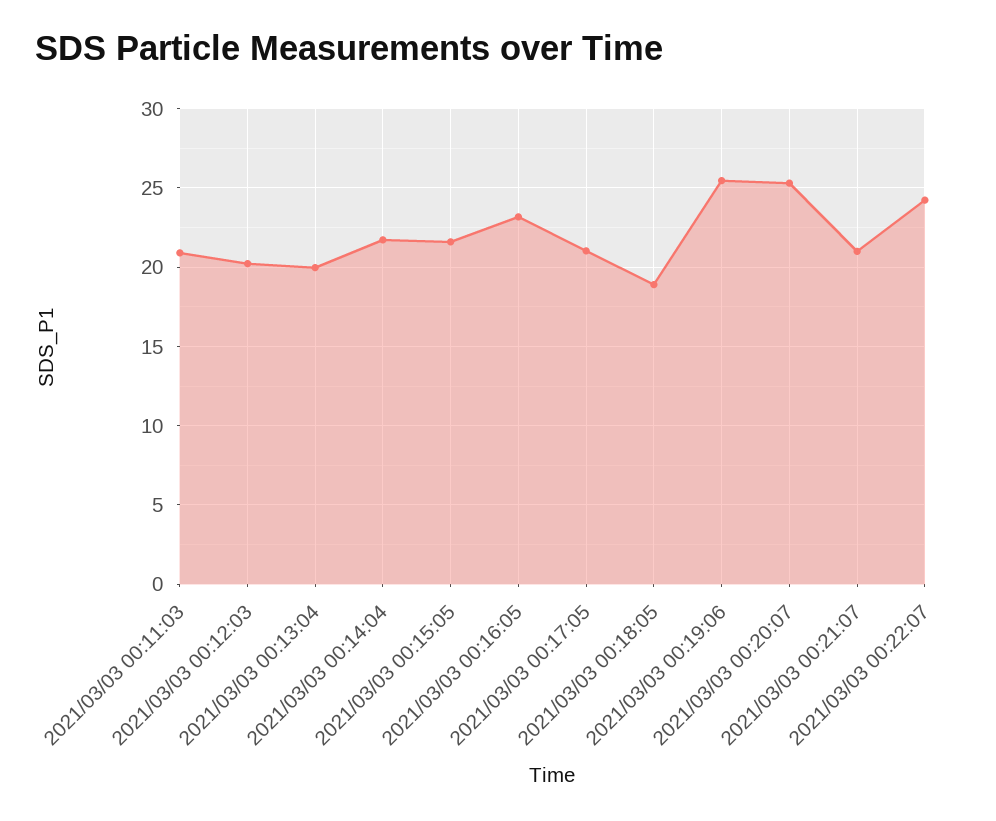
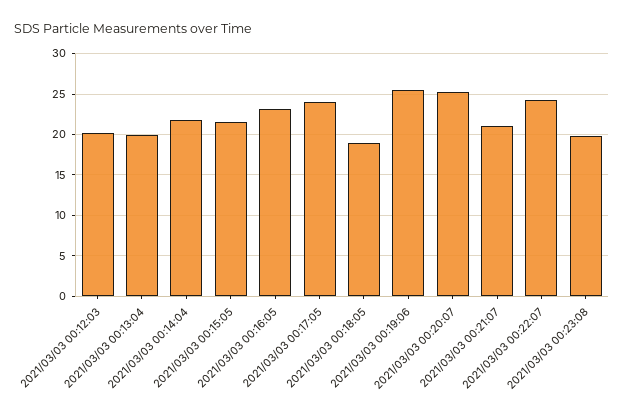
2021/03/03 00:11:03: 21 -> none
2021/03/03 00:17:05: 21 -> 24
2021/03/03 00:23:08: none -> 20

